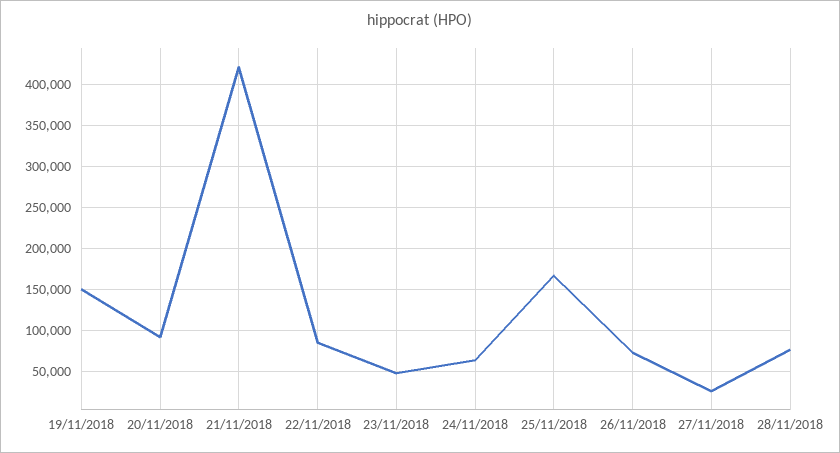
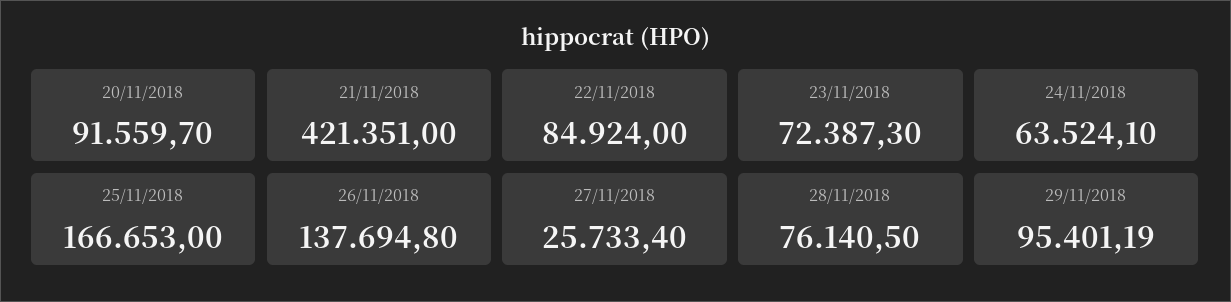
19/11/2018: 150000 -> none
23/11/2018: 50000 -> 72387.3
26/11/2018: 70000 -> 137694.8
29/11/2018: none -> 95401.19

